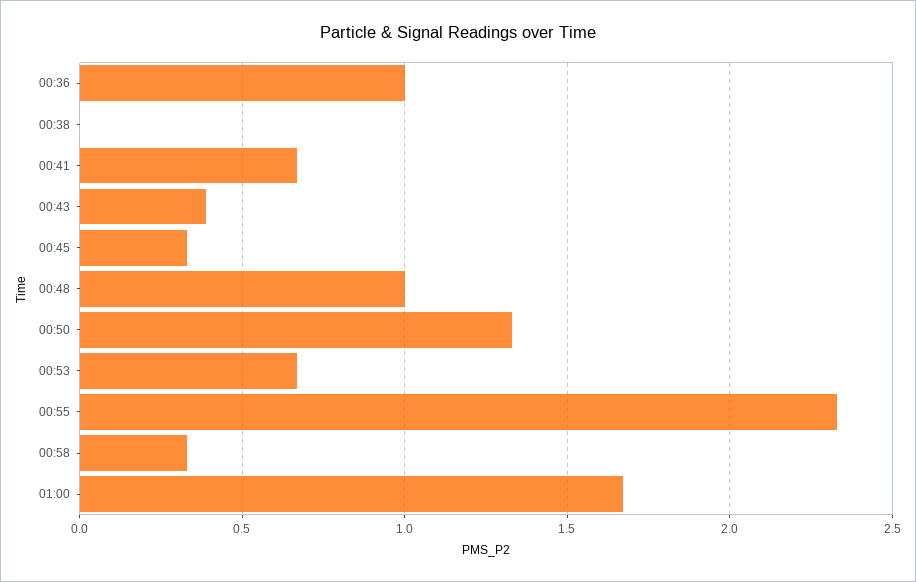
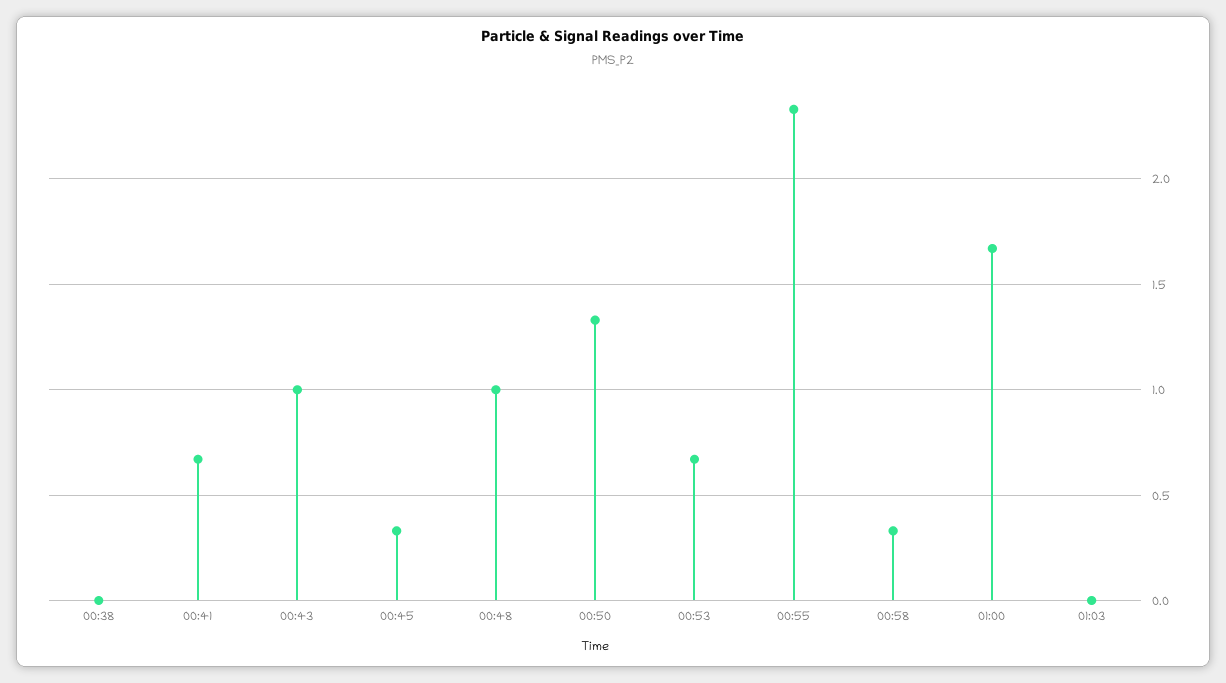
00:36: 1 -> none
00:43: 0.4 -> 1
01:03: none -> 0

